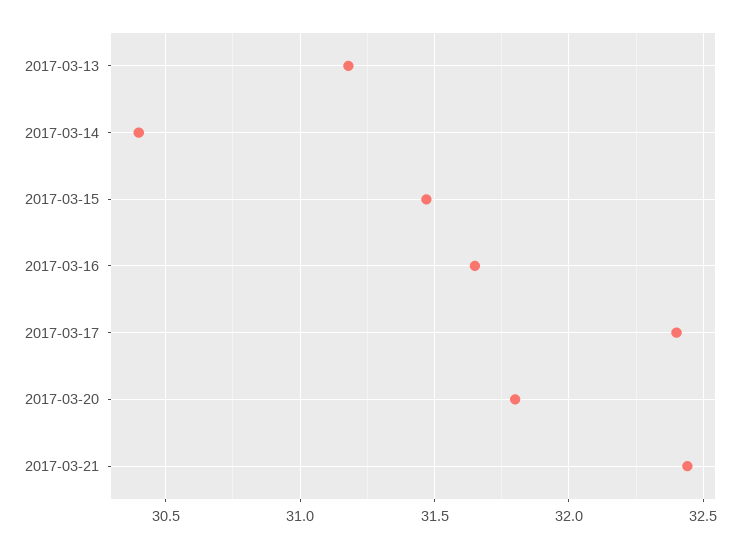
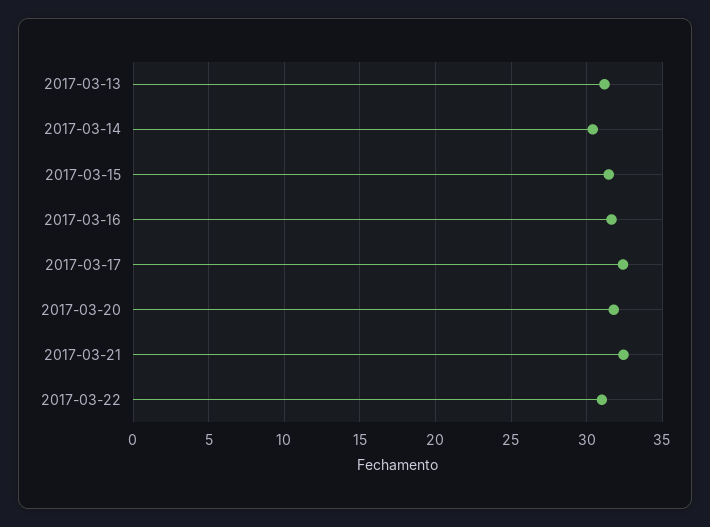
2017-03-22: none -> 31

